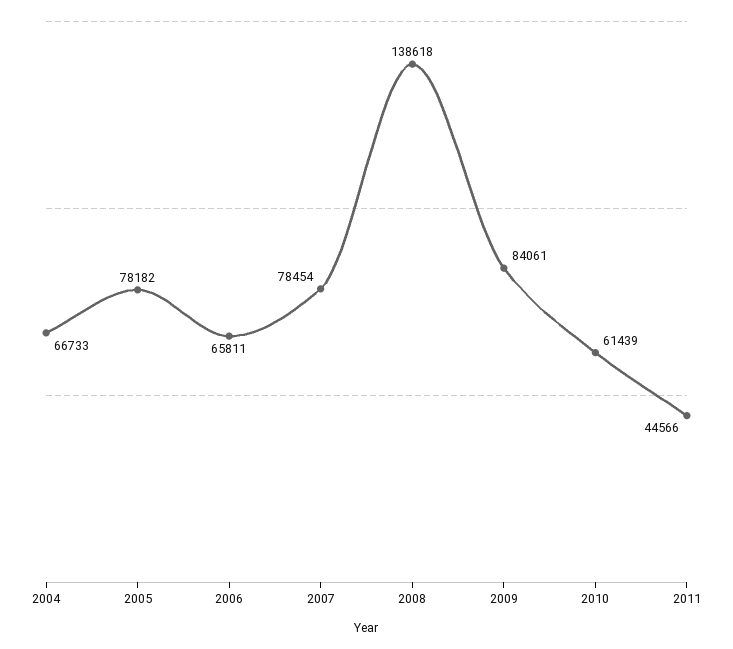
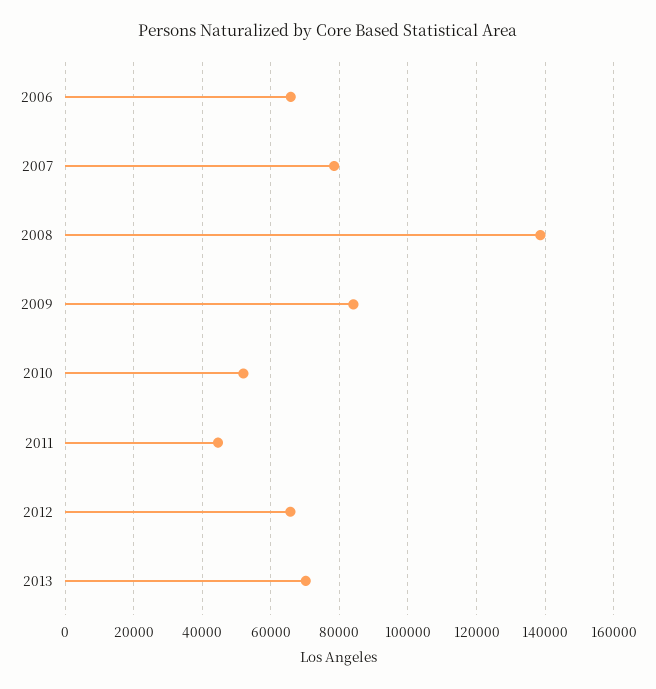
2004: 66733 -> none
2005: 78182 -> none
2010: 61439 -> 52000
2012: none -> 66000
2013: none -> 70000

